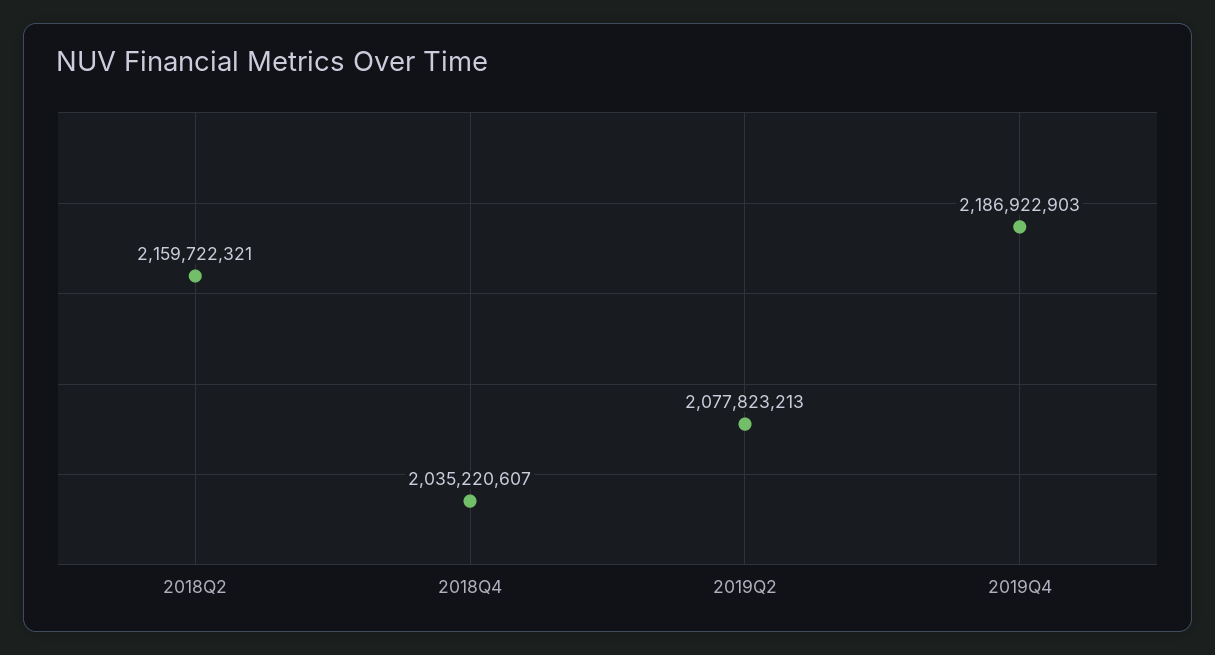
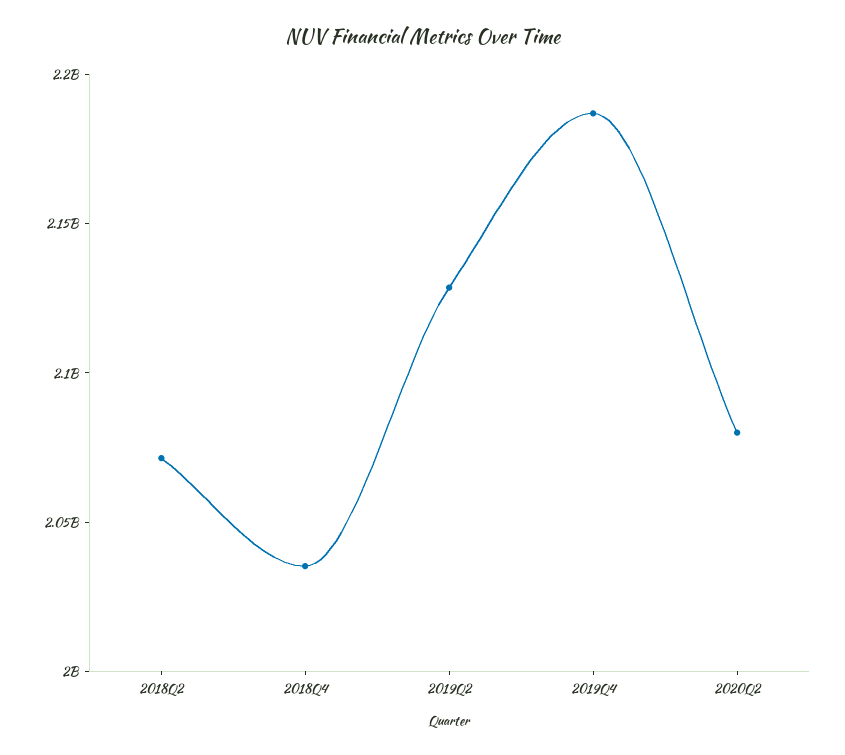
2018Q2: 2159722321 -> 2070000000
2019Q2: 2077823213 -> 2130000000
2020Q2: none -> 2080000000

